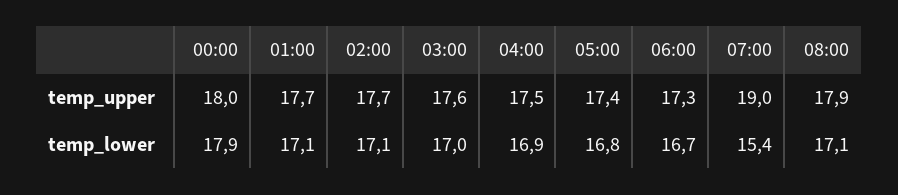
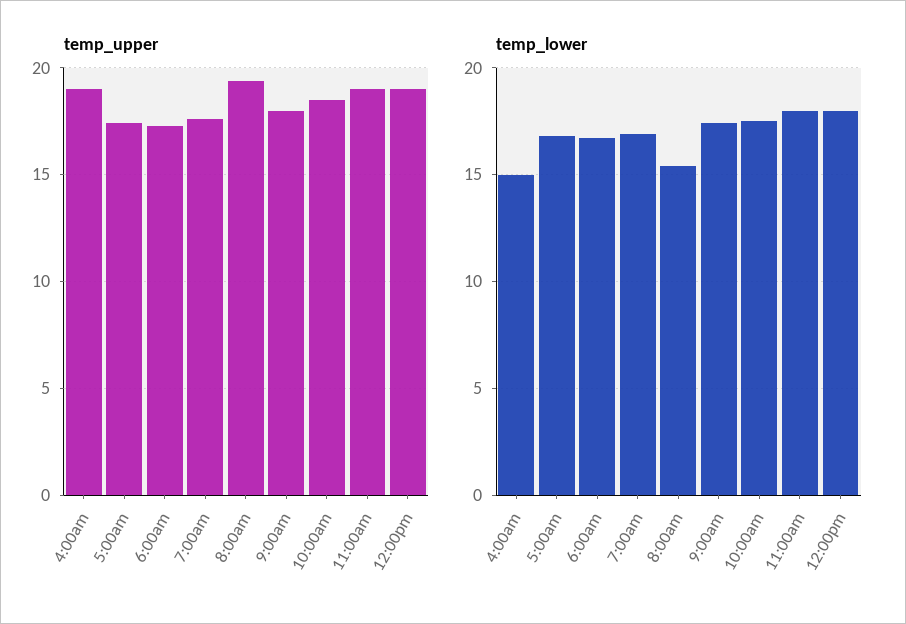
temp_upper, 00:00: 18 -> none
temp_upper, 01:00: 17.7 -> none
temp_upper, 02:00: 17.7 -> none
temp_upper, 03:00: 17.6 -> none
temp_upper, 04:00: 17.5 -> 19
temp_upper, 07:00: 19 -> 17.5
temp_upper, 08:00: 17.9 -> 19.5
temp_lower, 00:00: 17.9 -> none
temp_lower, 01:00: 17.1 -> none
temp_lower, 02:00: 17.1 -> none
temp_lower, 03:00: 17 -> none
temp_lower, 04:00: 16.9 -> 15
temp_lower, 07:00: 15.4 -> 17
temp_lower, 08:00: 17.1 -> 15.5
temp_upper, 9:00am: none -> 18
temp_upper, 10:00am: none -> 18.5
temp_upper, 11:00am: none -> 19
temp_upper, 12:00pm: none -> 19
temp_lower, 9:00am: none -> 17.5
temp_lower, 10:00am: none -> 17.5
temp_lower, 11:00am: none -> 18
temp_lower, 12:00pm: none -> 18

